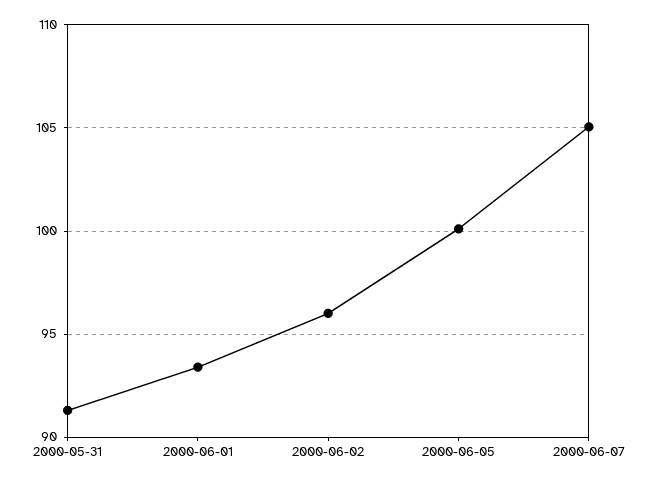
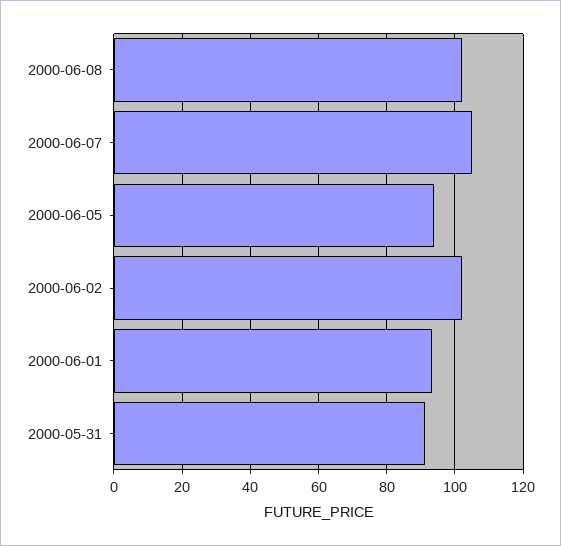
2000-06-02: 96 -> 102
2000-06-05: 100 -> 94
2000-06-08: none -> 102

